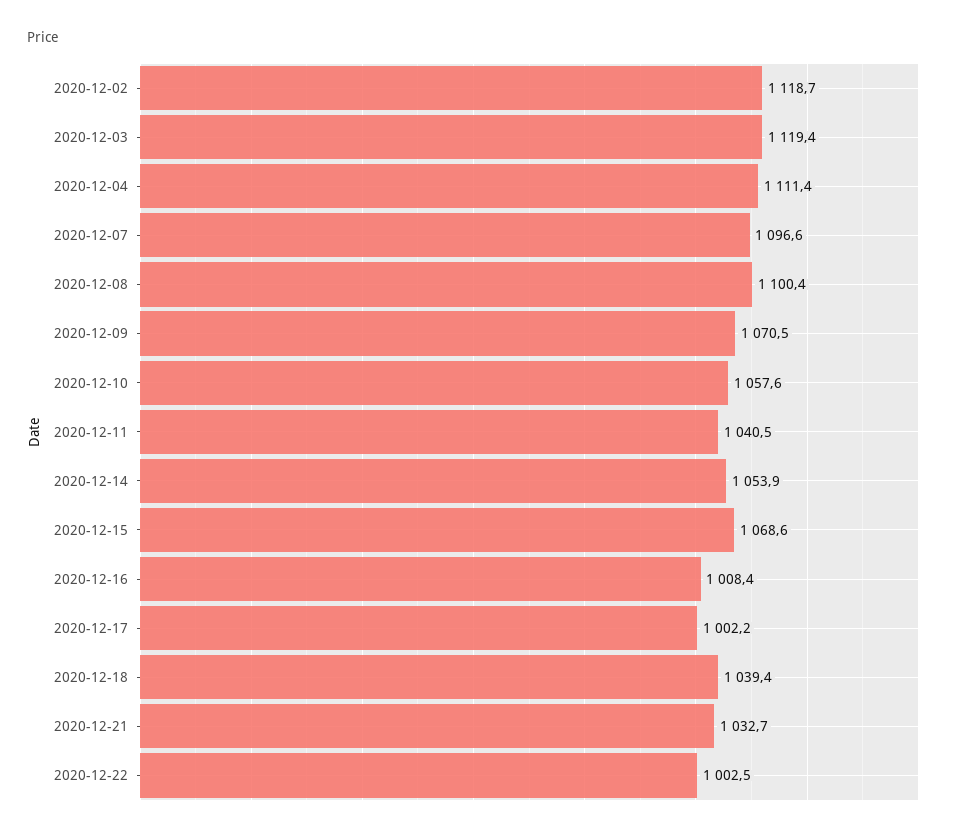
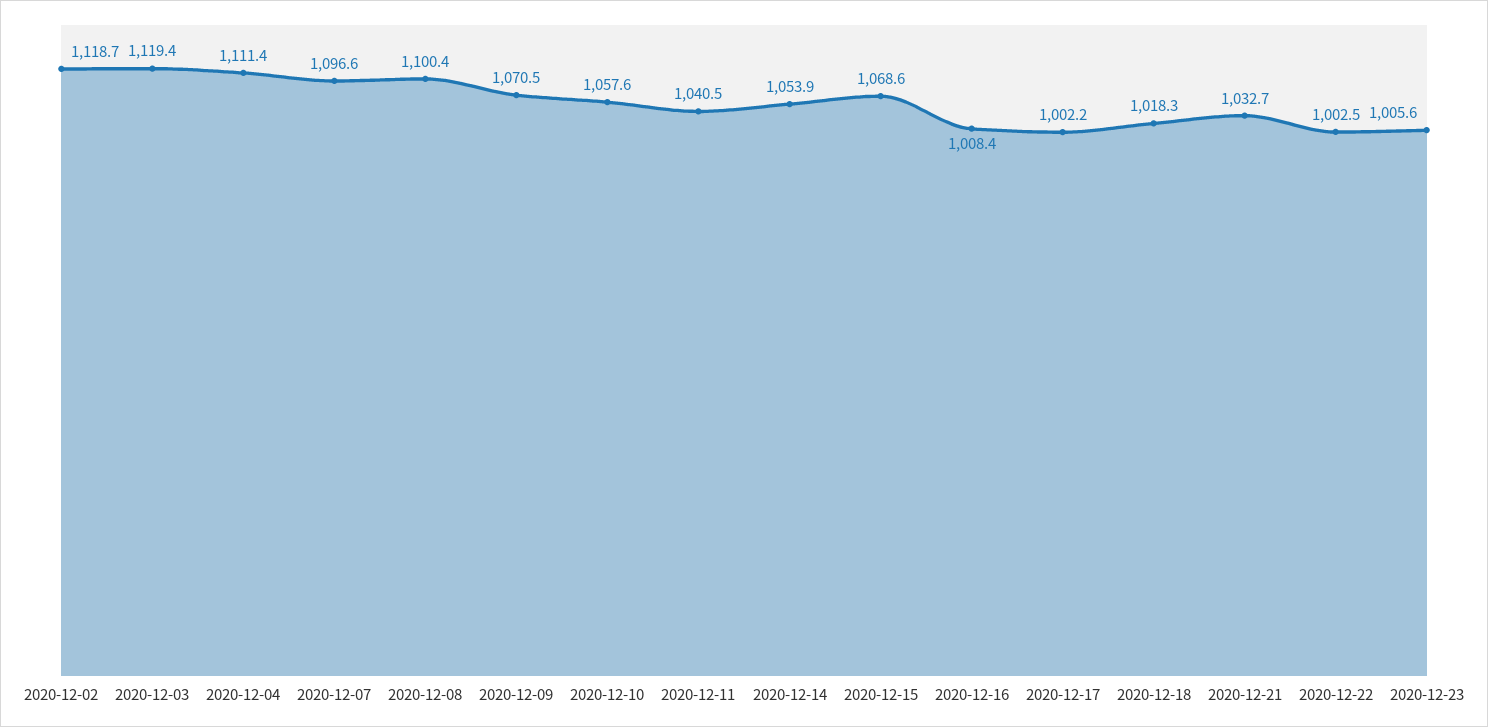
2020-12-18: 1039.4 -> 1018.3
2020-12-23: none -> 1005.6

